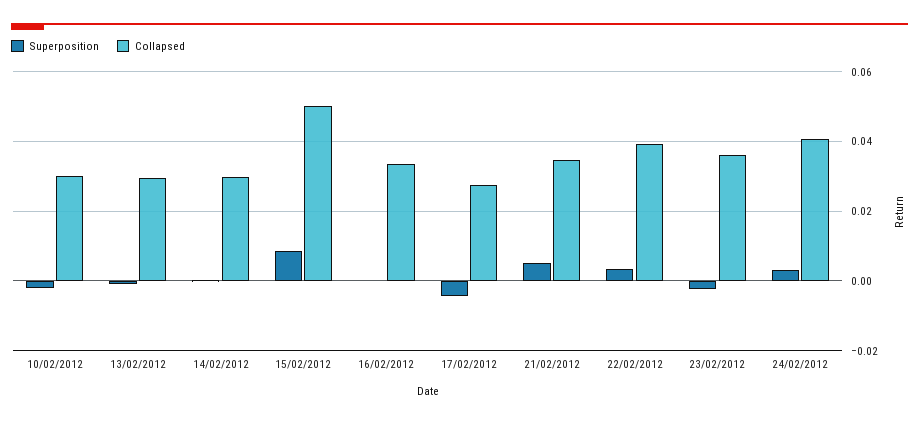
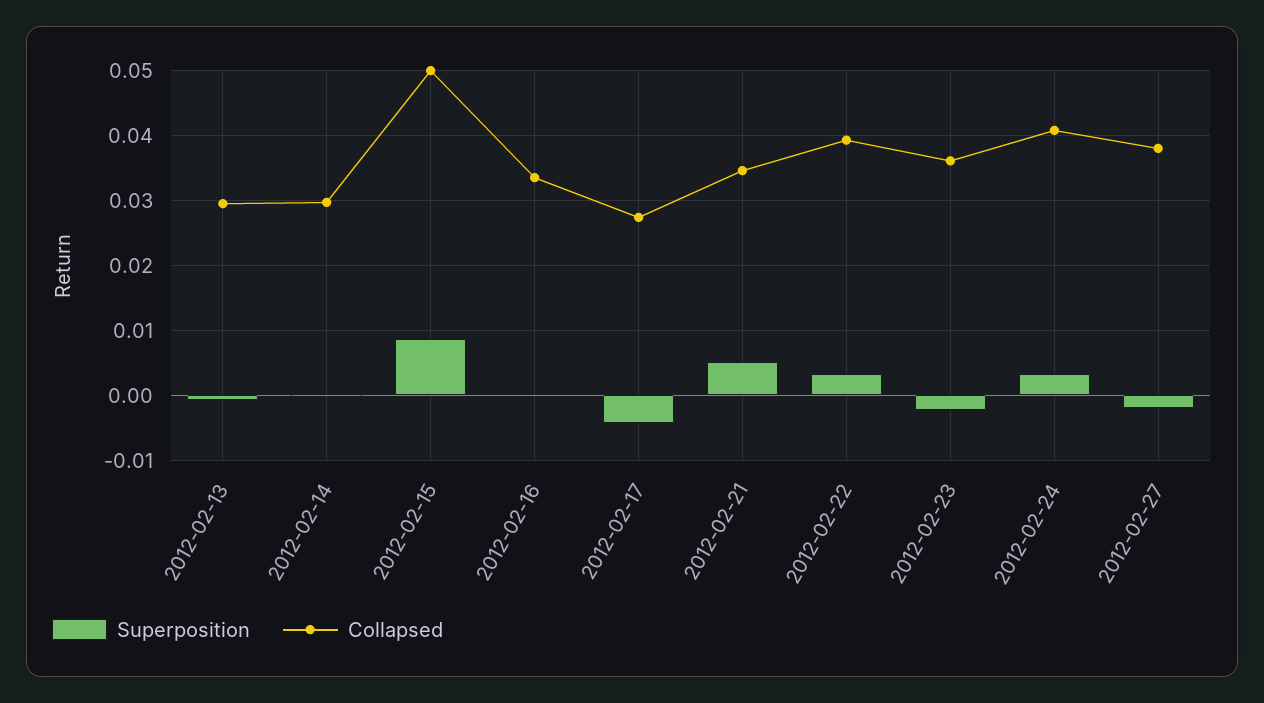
Superposition, 10/02/2012: -0.002 -> none
Collapsed, 10/02/2012: 0.03 -> none
Superposition, 2012-02-27: none -> -0.002
Collapsed, 2012-02-27: none -> 0.038

